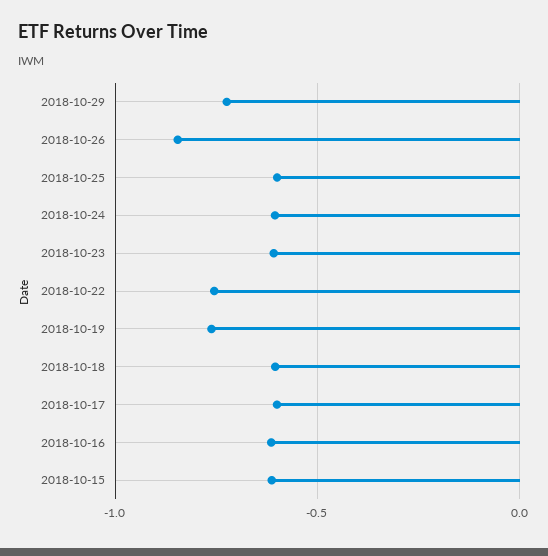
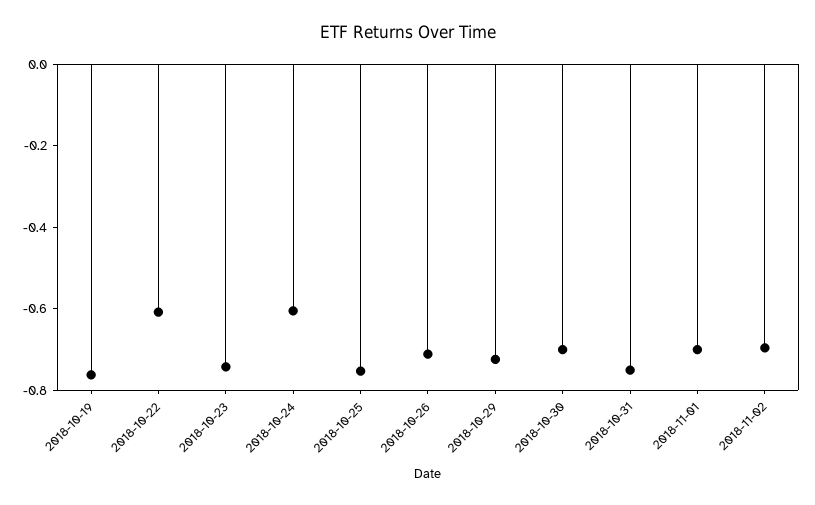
2018-10-26: -0.85 -> -0.7
2018-10-25: -0.6 -> -0.75
2018-10-23: -0.6 -> -0.75
2018-10-22: -0.75 -> -0.6
2018-10-18: -0.6 -> none
2018-10-17: -0.6 -> none
2018-10-16: -0.6 -> none
2018-10-15: -0.6 -> none
2018-10-30: none -> -0.7
2018-10-31: none -> -0.75
2018-11-01: none -> -0.7
2018-11-02: none -> -0.7

